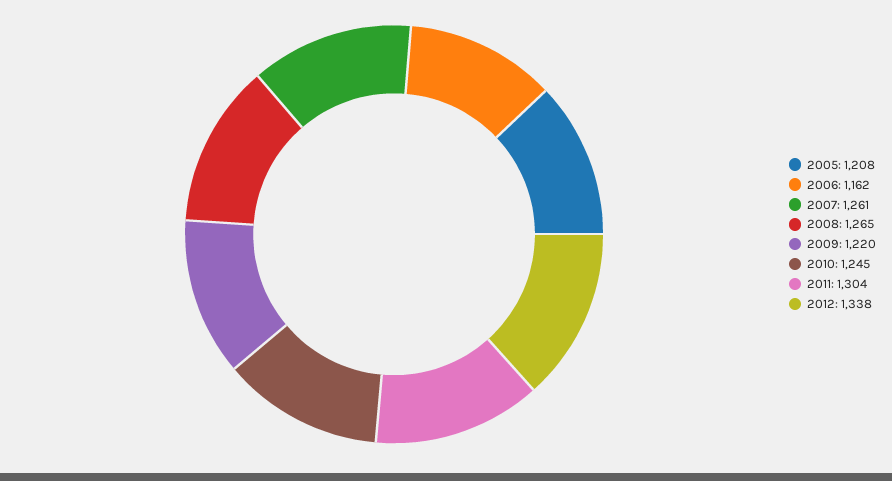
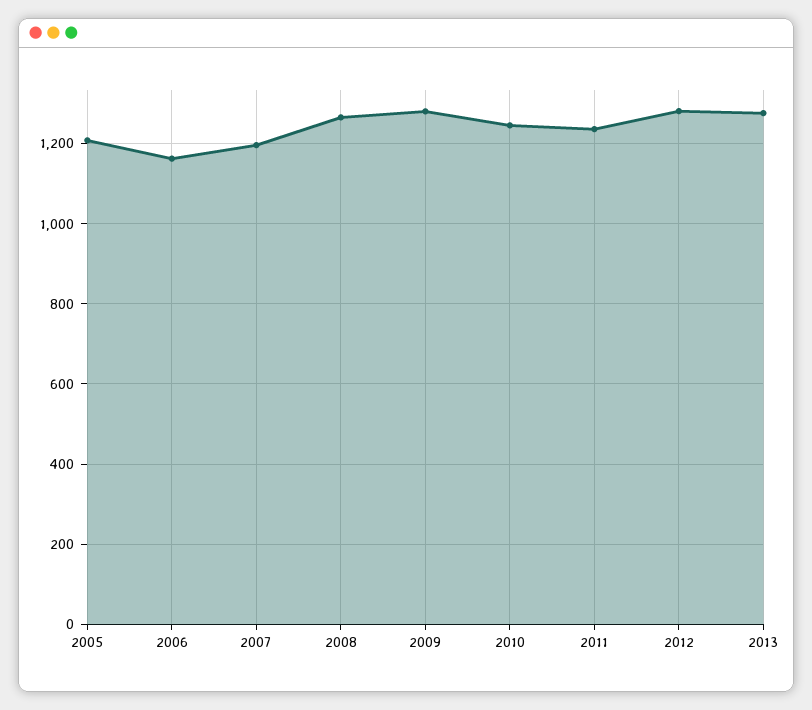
2007: 1261 -> 1200
2009: 1220 -> 1280
2011: 1304 -> 1240
2012: 1338 -> 1280
2013: none -> 1280

